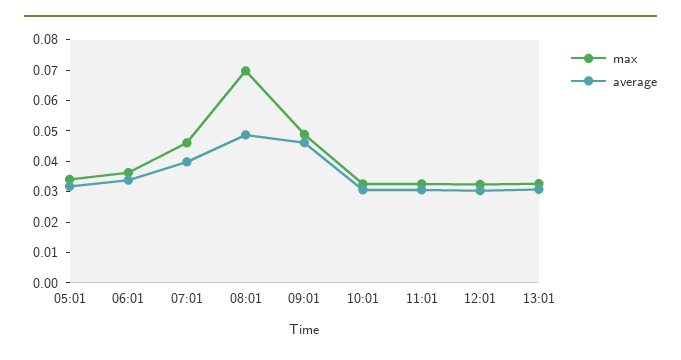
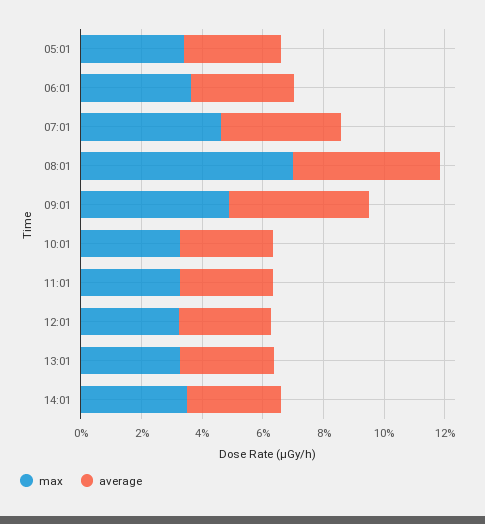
max, 14:01: none -> 0.035
average, 14:01: none -> 0.03

